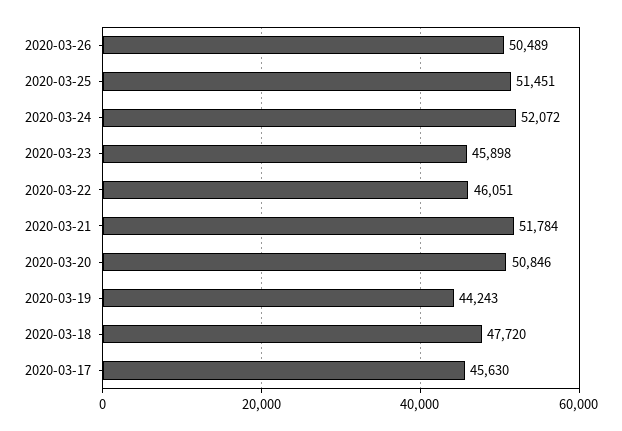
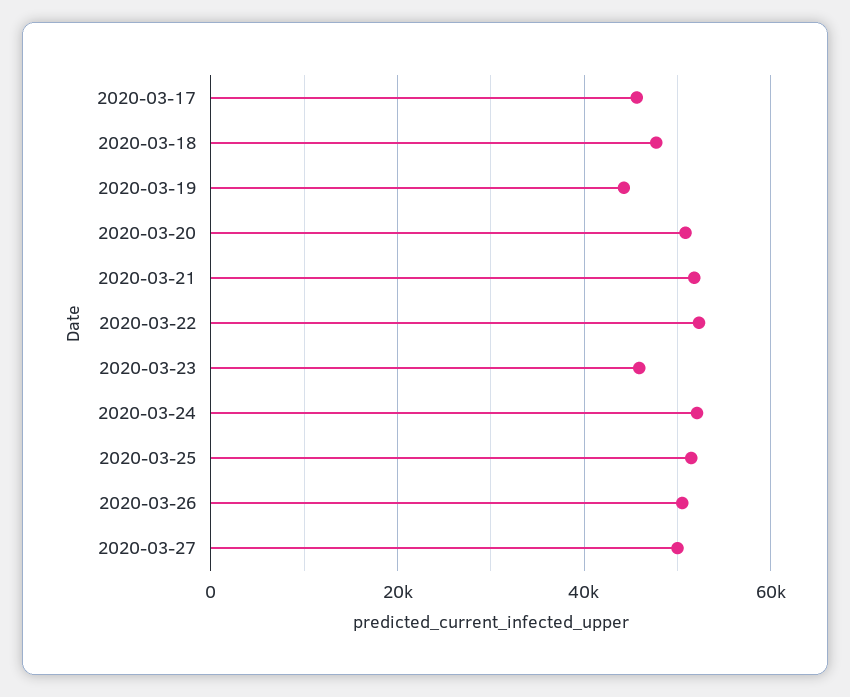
2020-03-22: 46051 -> 52000
2020-03-27: none -> 50000

